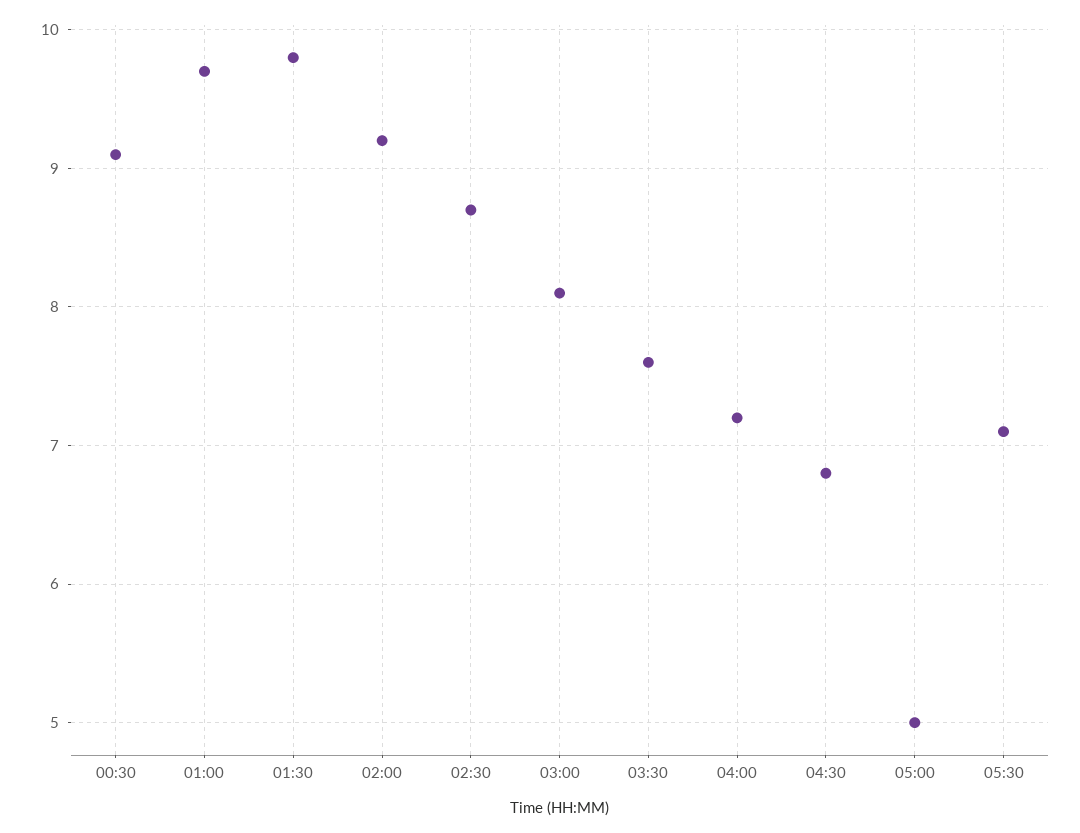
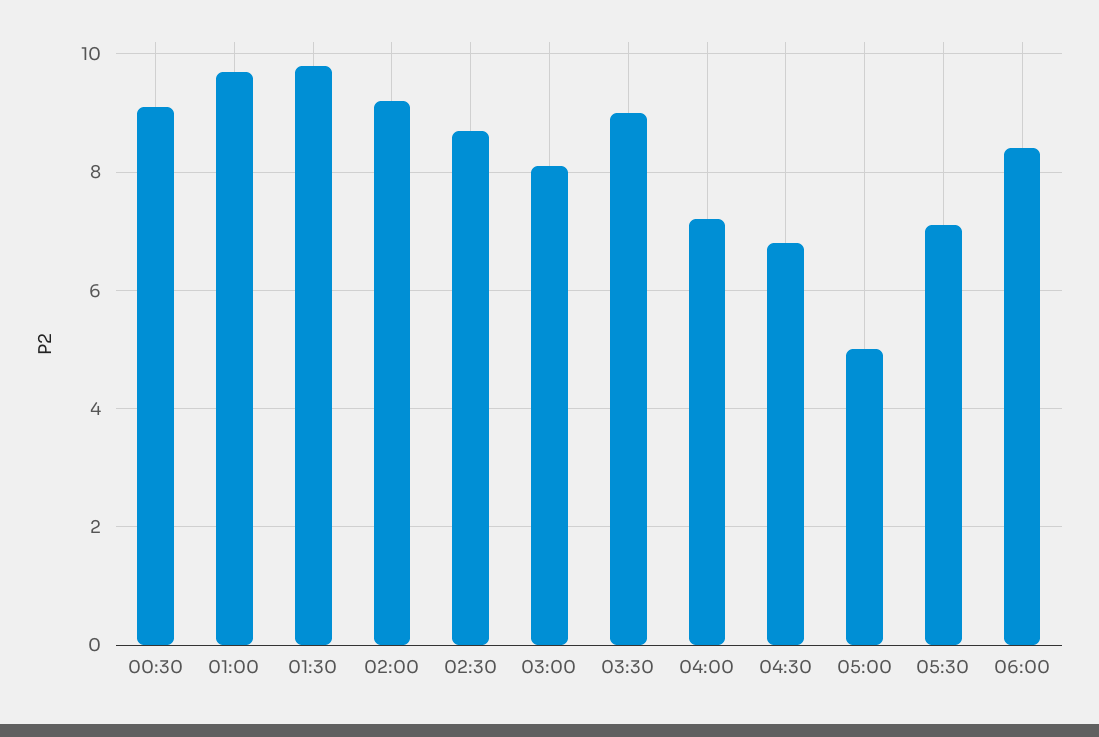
03:30: 7.6 -> 9
06:00: none -> 8.5

